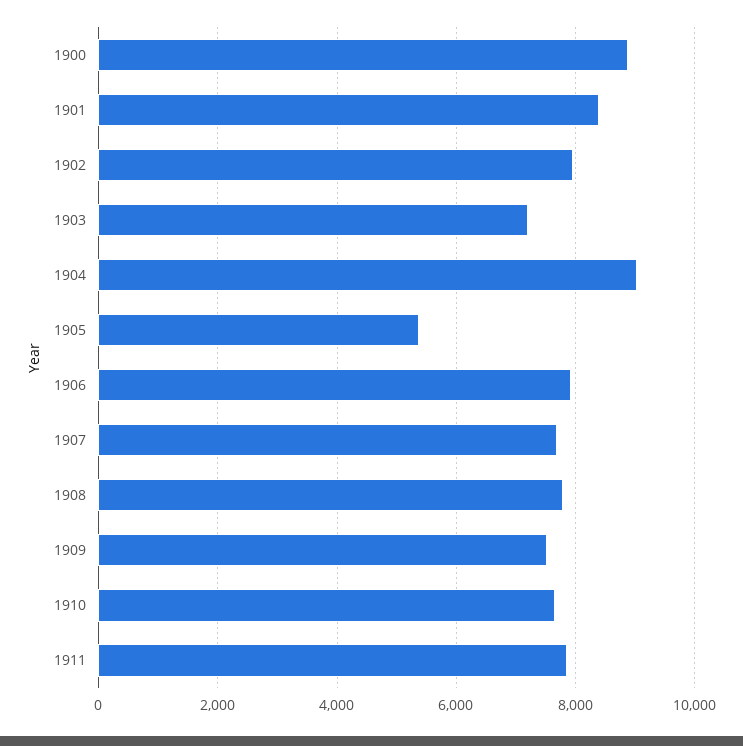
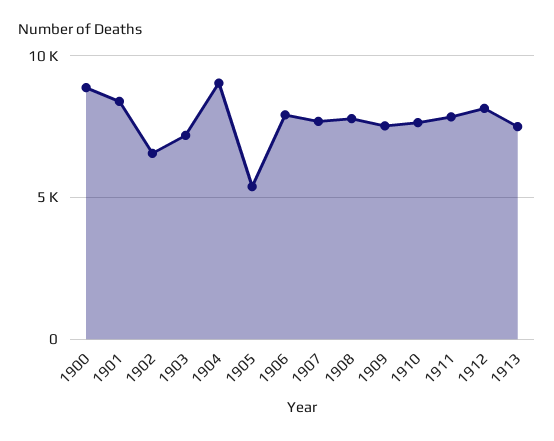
1902: 8000 -> 6500
1912: none -> 8000
1913: none -> 7500

